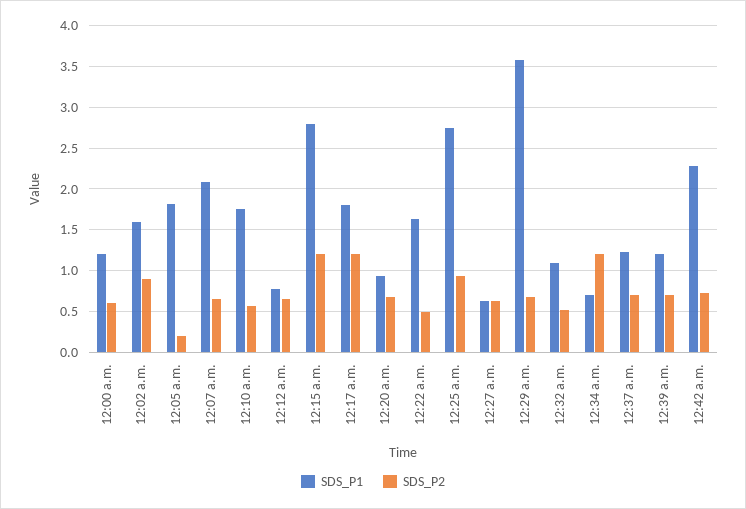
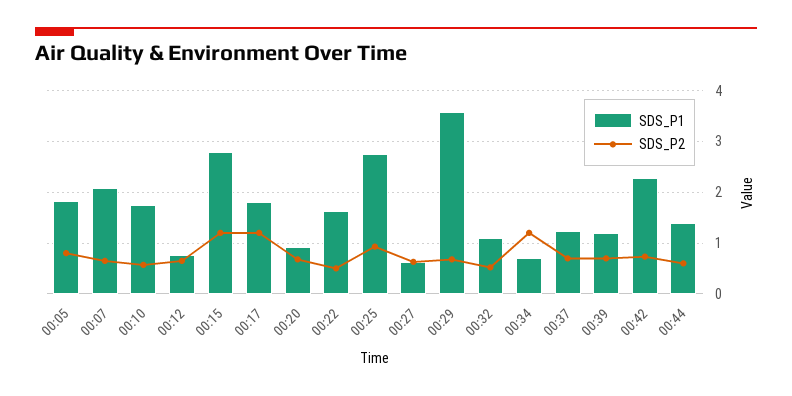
SDS_P1, 12:00 a.m.: 1.2 -> none
SDS_P2, 12:00 a.m.: 0.6 -> none
SDS_P1, 12:02 a.m.: 1.6 -> none
SDS_P2, 12:02 a.m.: 0.9 -> none
SDS_P2, 12:05 a.m.: 0.2 -> 0.8
SDS_P1, 00:44: none -> 1.4
SDS_P2, 00:44: none -> 0.6

